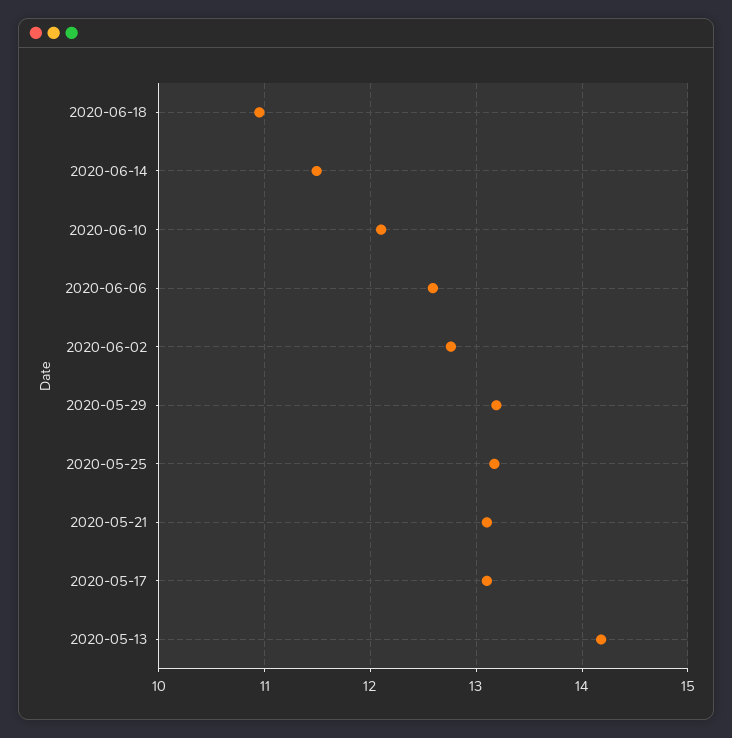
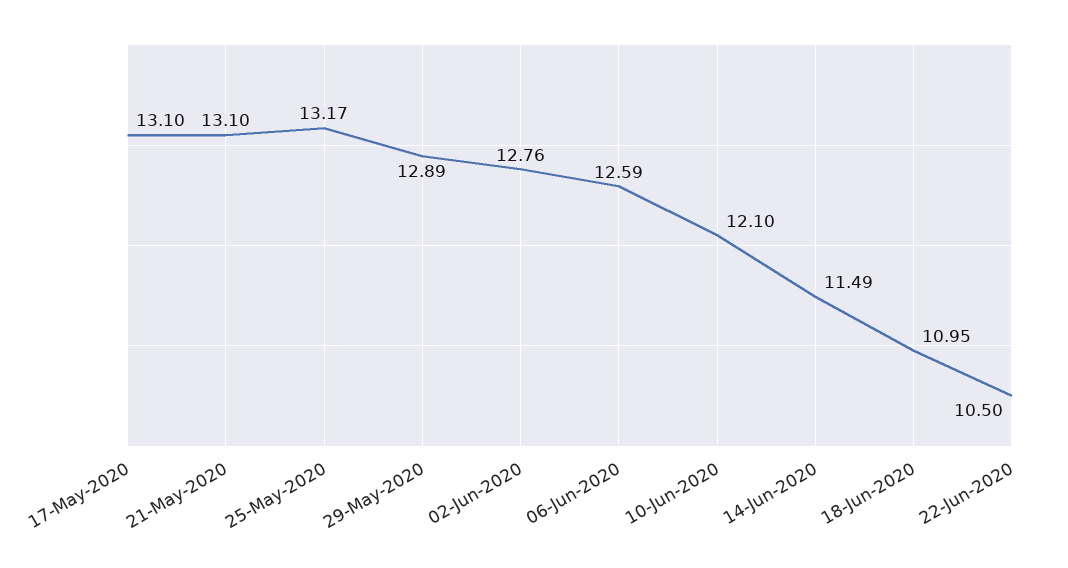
2020-05-29: 13.2 -> 12.89
2020-05-13: 14.2 -> none
22-Jun-2020: none -> 10.5

